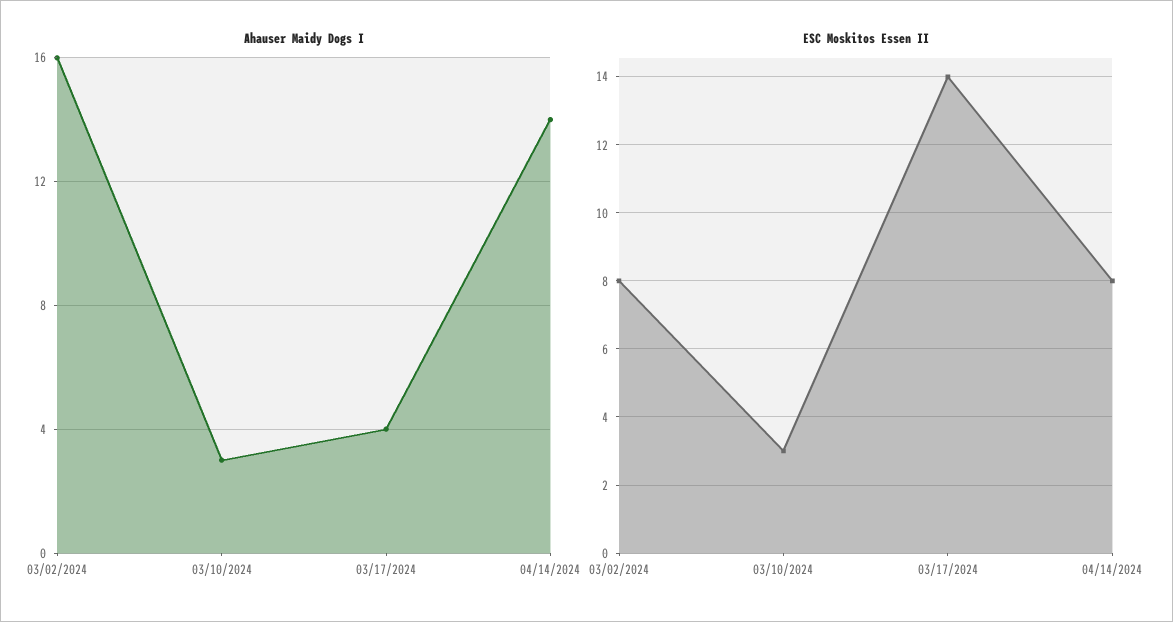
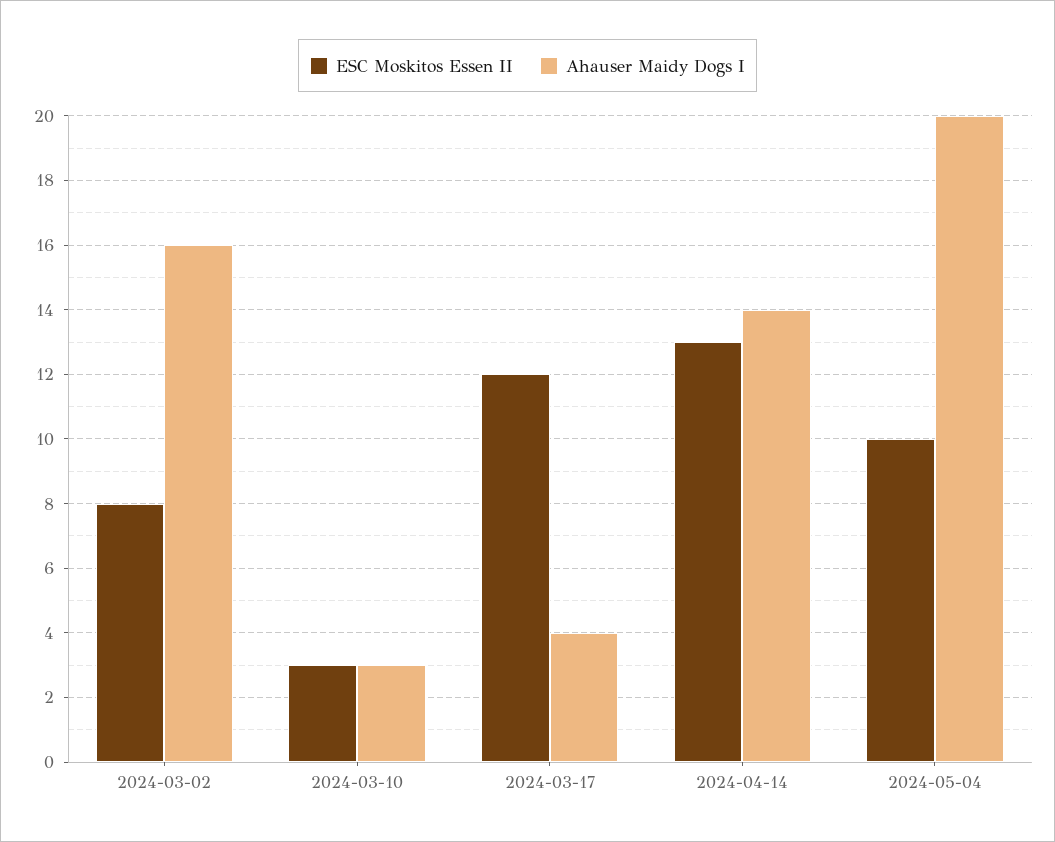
ESC Moskitos Essen II, 03/17/2024: 14 -> 12
ESC Moskitos Essen II, 04/14/2024: 8 -> 13
ESC Moskitos Essen II, 2024-05-04: none -> 10
Ahauser Maidy Dogs I, 2024-05-04: none -> 20

